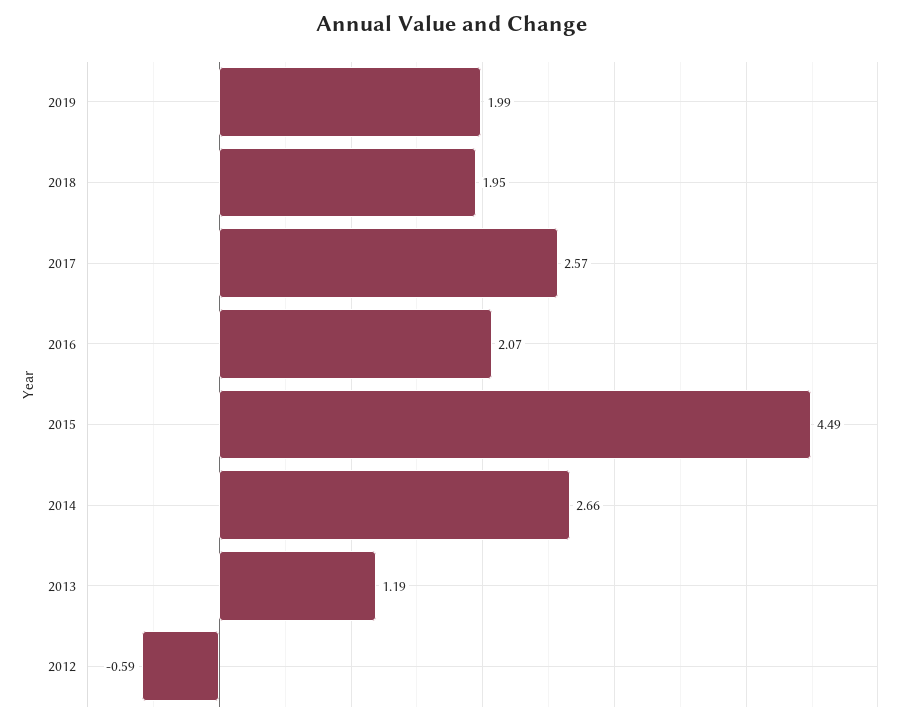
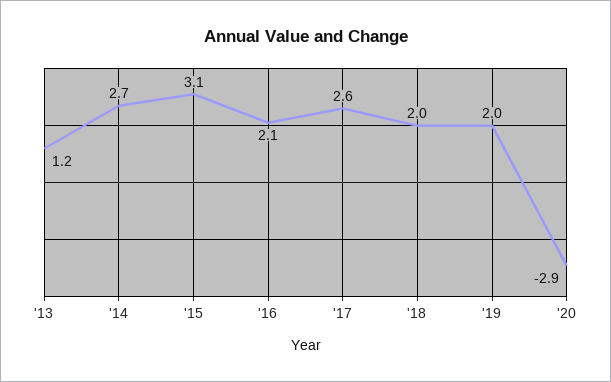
2015: 4.49 -> 3.1
2012: -0.59 -> none
'20: none -> -2.9

